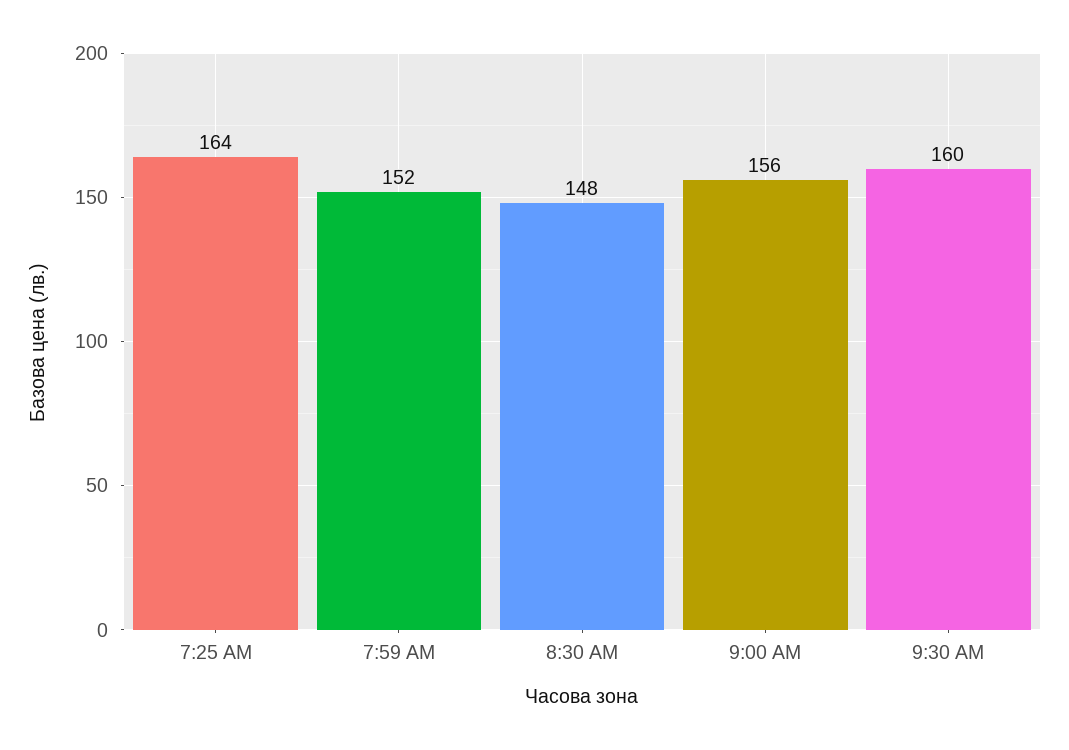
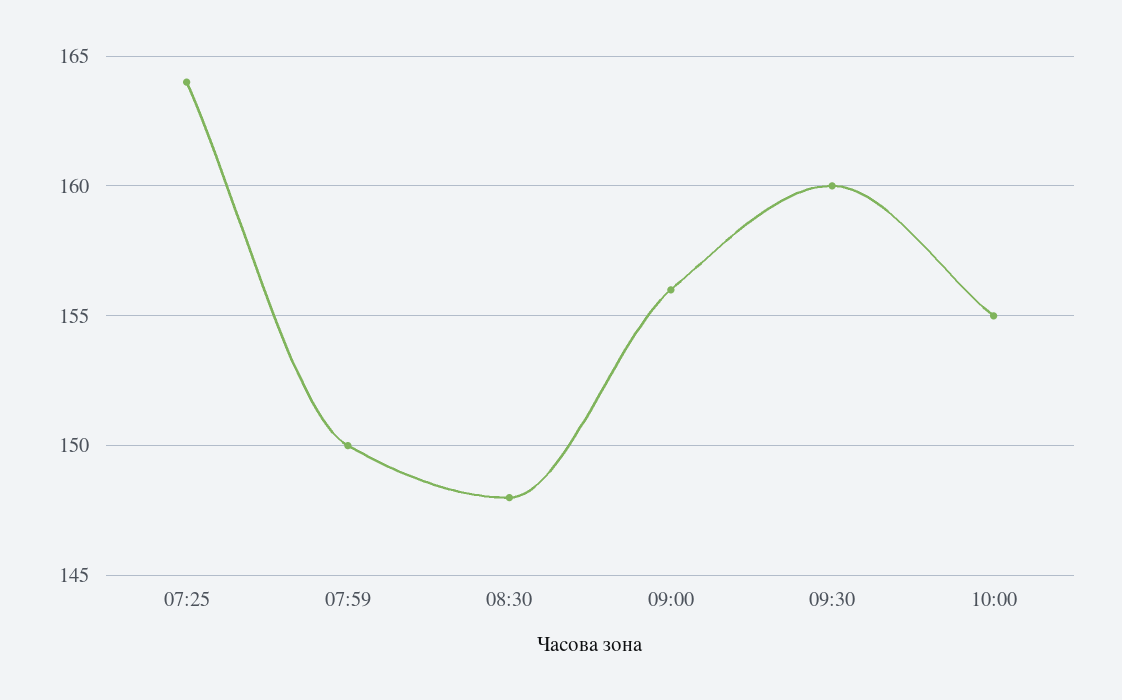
7:59 AM: 152 -> 150
10:00: none -> 155

